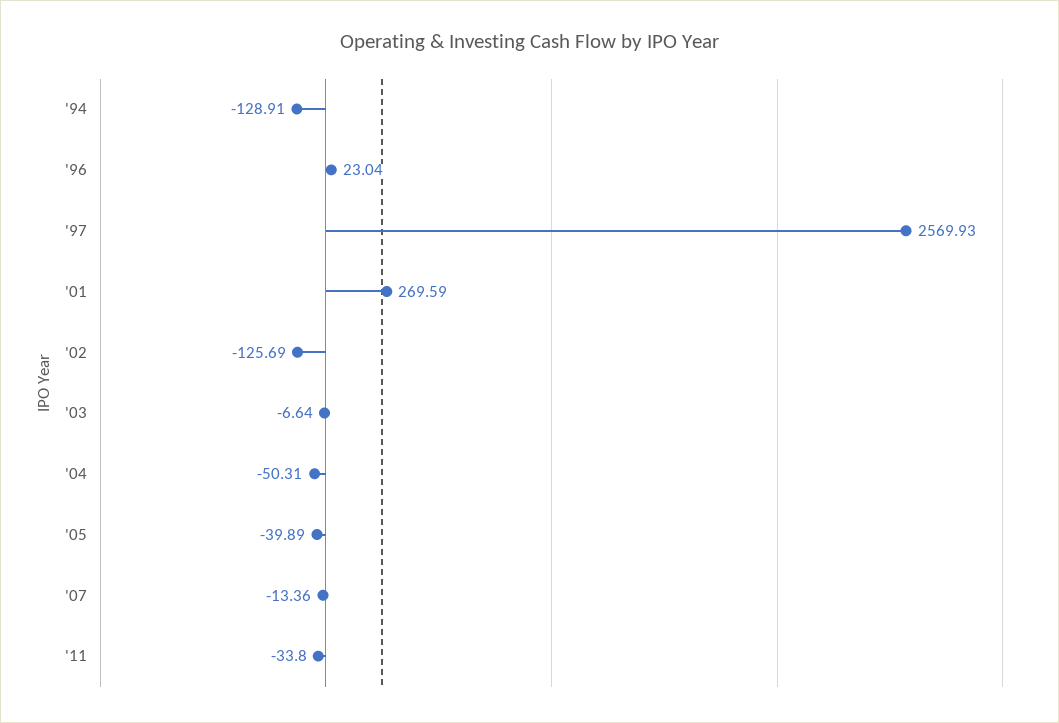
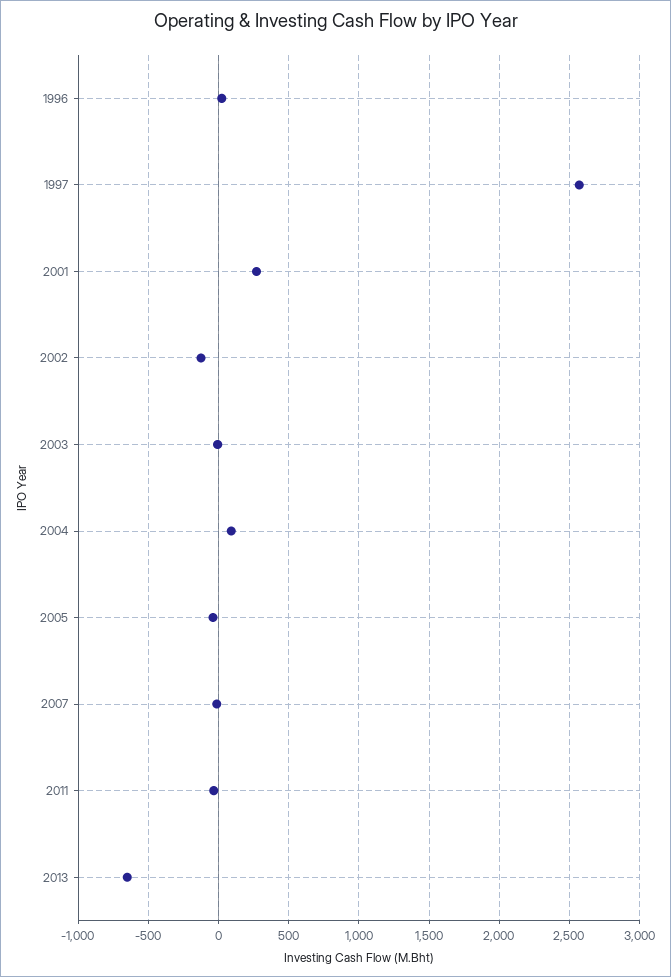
'94: -128.91 -> none
'04: -50.31 -> 100
2013: none -> -650

